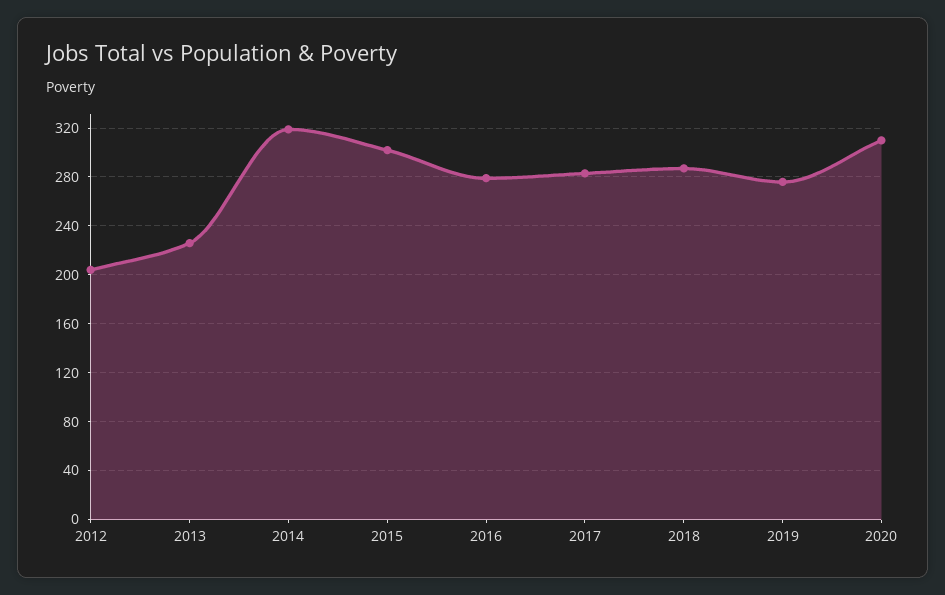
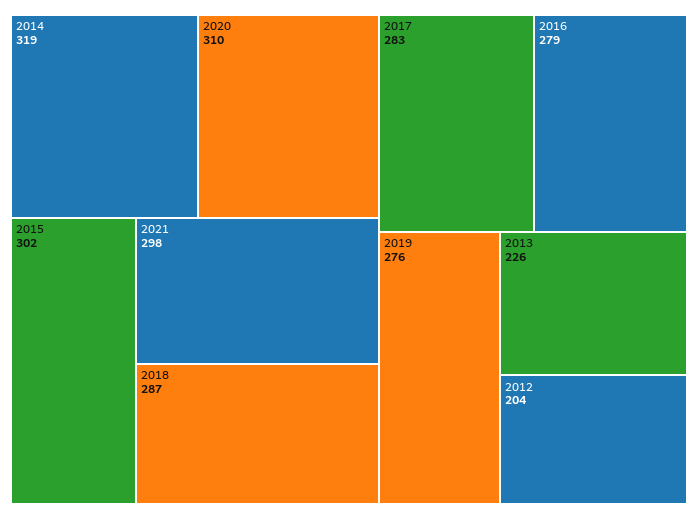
2021: none -> 298

